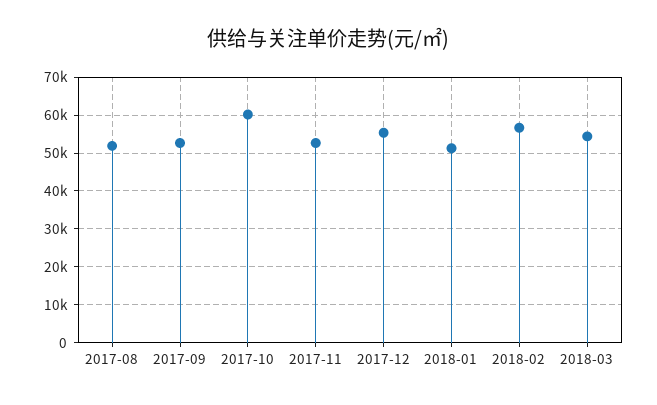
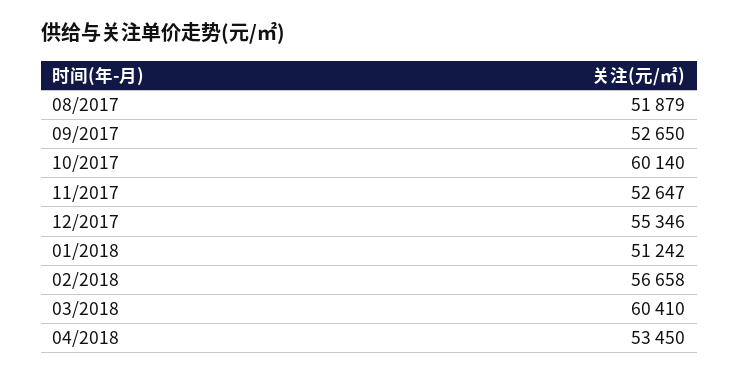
2018-03: 54000 -> 60410
04/2018: none -> 53450

